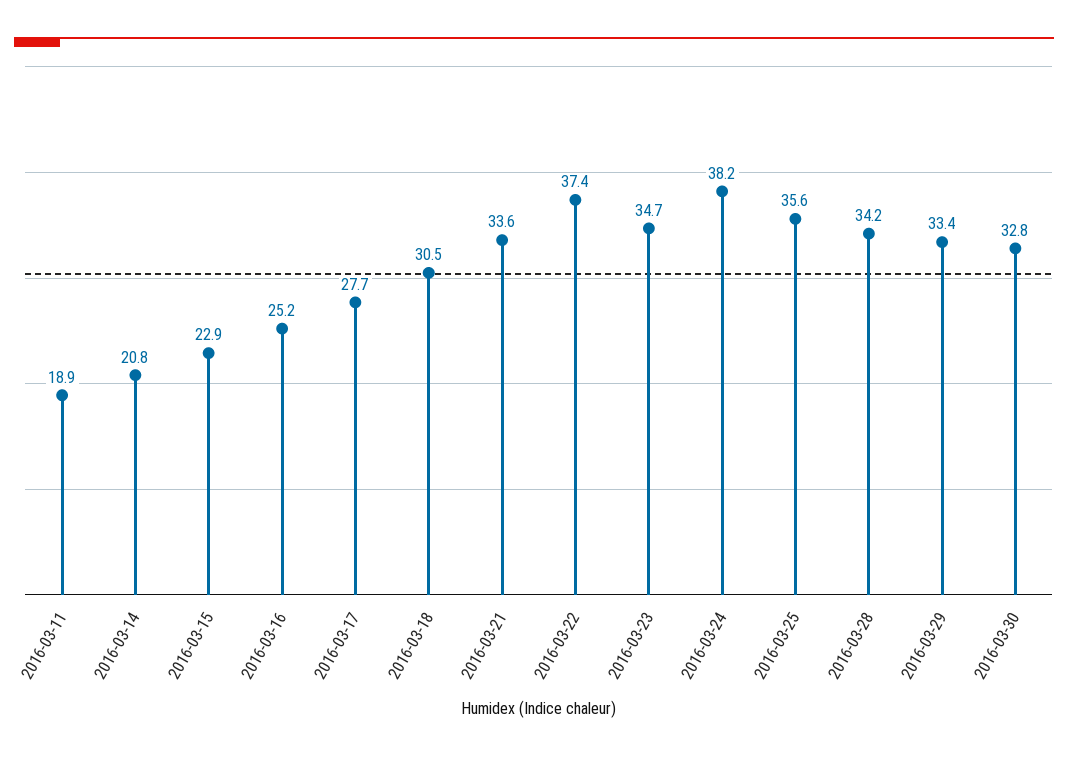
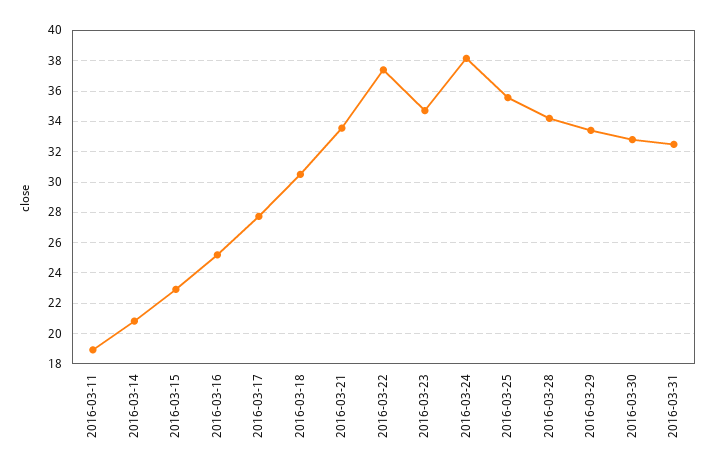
2016-03-31: none -> 32.5

